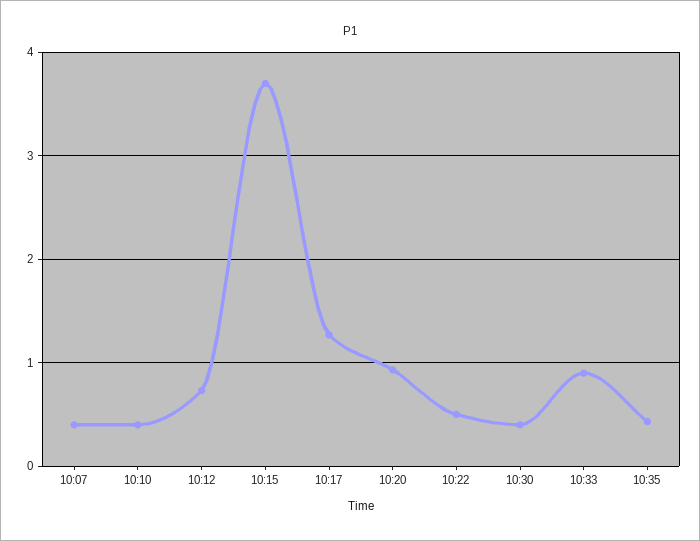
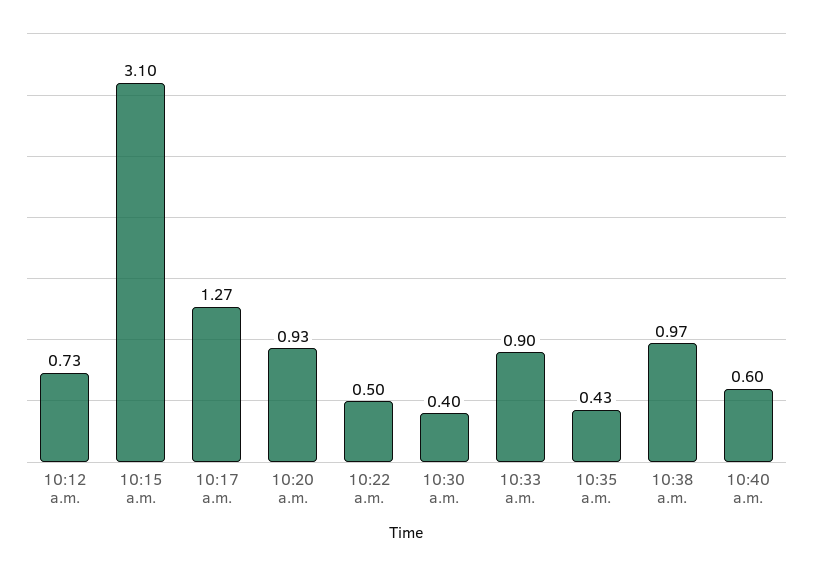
10:07: 0.4 -> none
10:10: 0.4 -> none
10:15: 3.7 -> 3.1
10:38 a.m.: none -> 0.97
10:40 a.m.: none -> 0.6

